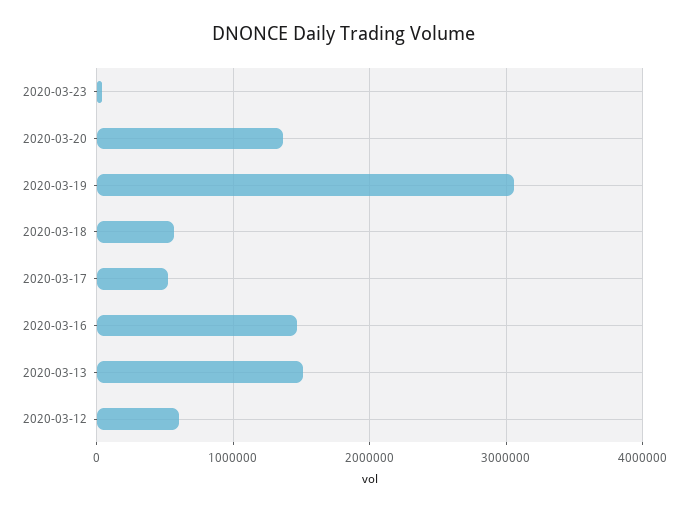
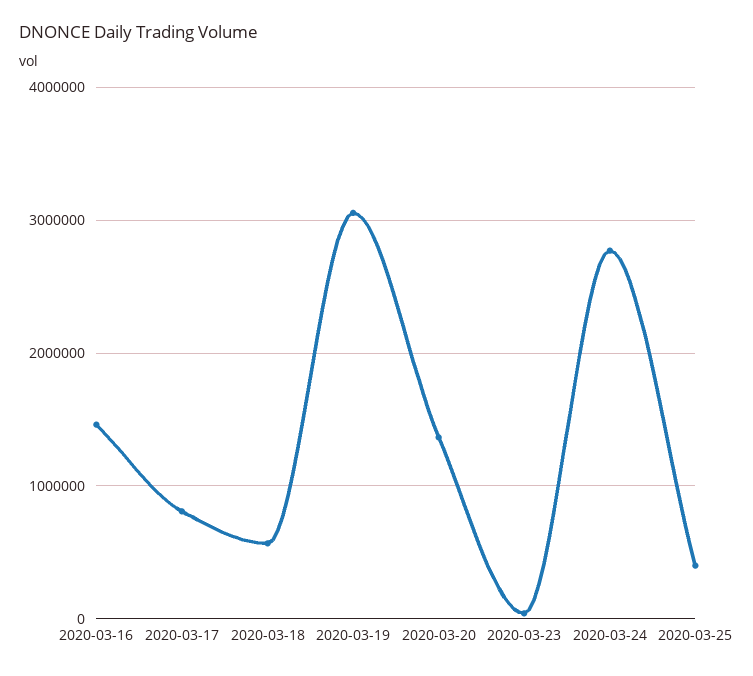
2020-03-17: 500000 -> 800000
2020-03-13: 1500000 -> none
2020-03-12: 600000 -> none
2020-03-24: none -> 2800000
2020-03-25: none -> 400000

